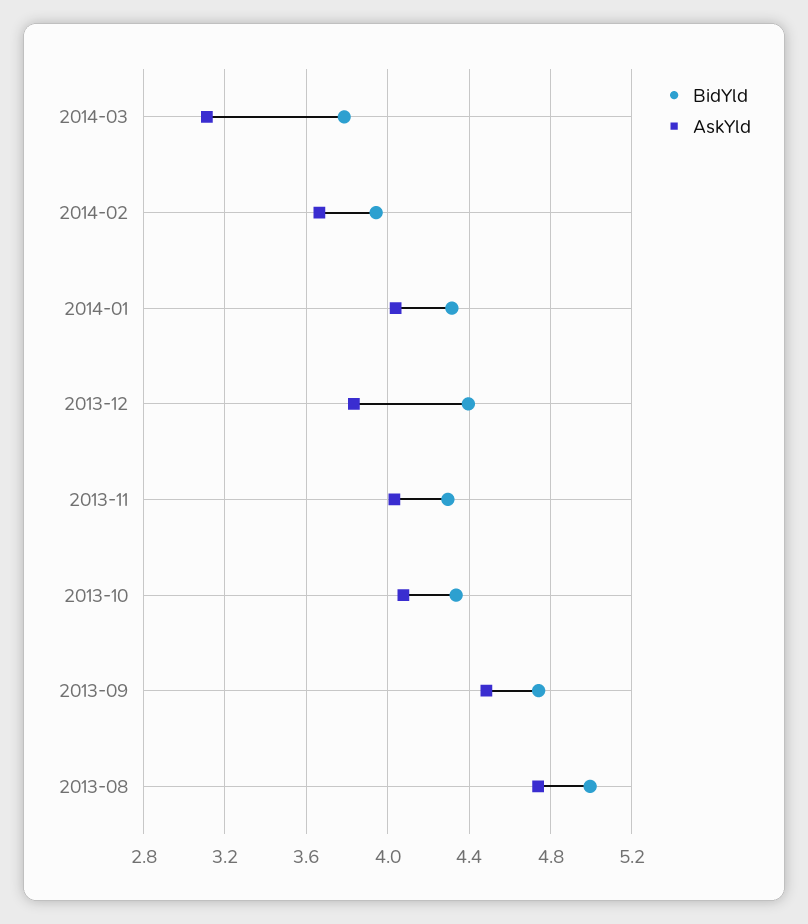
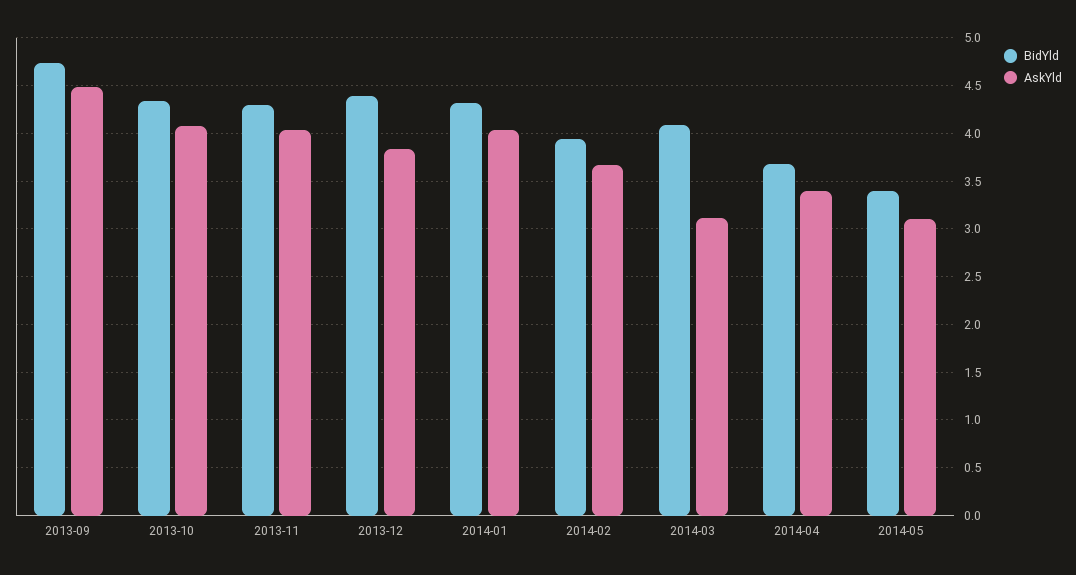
BidYld, 2014-03: 3.8 -> 4.1
BidYld, 2013-08: 5 -> none
AskYld, 2013-08: 4.75 -> none
BidYld, 2014-04: none -> 3.7
AskYld, 2014-04: none -> 3.4
BidYld, 2014-05: none -> 3.4
AskYld, 2014-05: none -> 3.1

